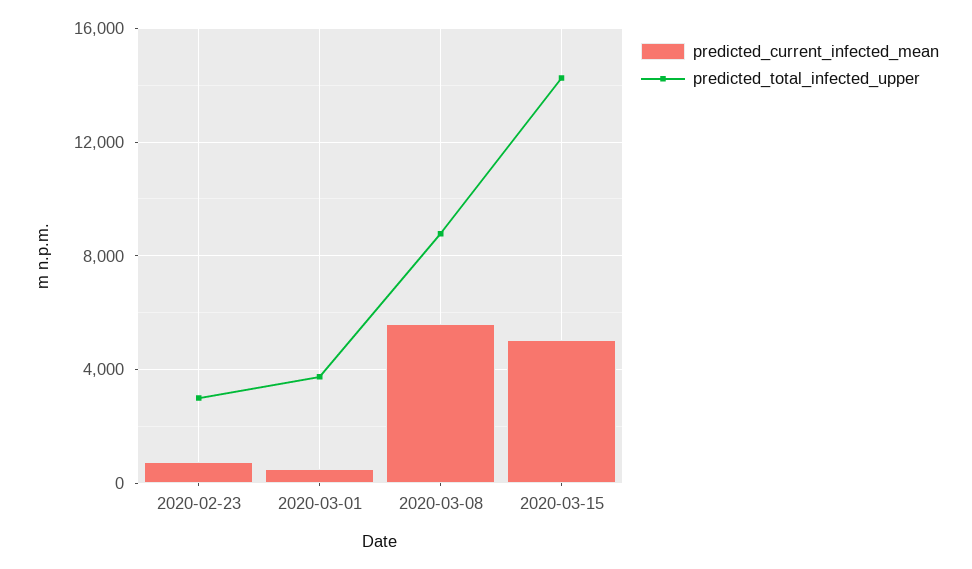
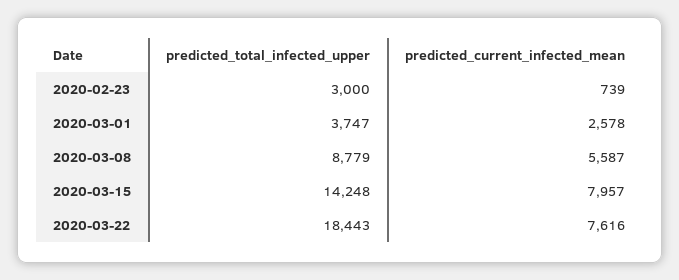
predicted_current_infected_mean, 2020-03-01: 500 -> 2578
predicted_current_infected_mean, 2020-03-15: 5000 -> 7957
predicted_total_infected_upper, 2020-03-22: none -> 18443
predicted_current_infected_mean, 2020-03-22: none -> 7616

